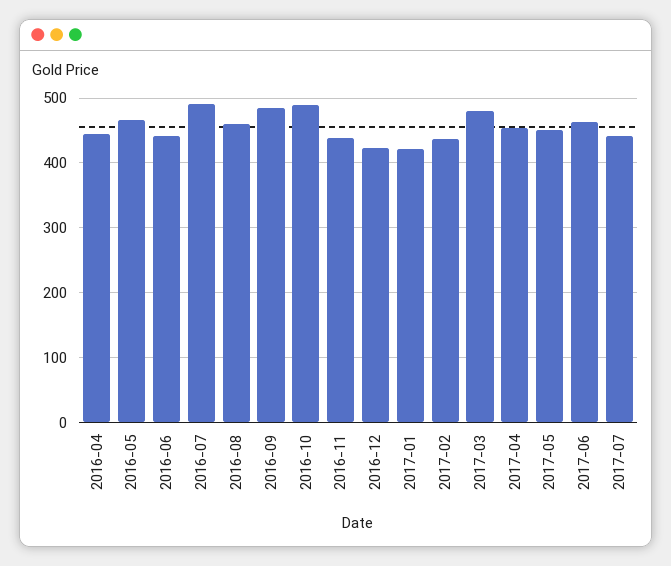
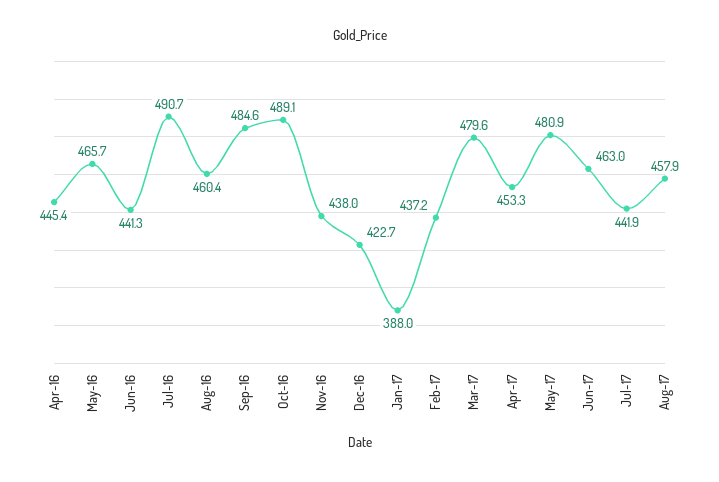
2017-01: 420 -> 388
2017-05: 450 -> 480.9
Aug-17: none -> 457.9

